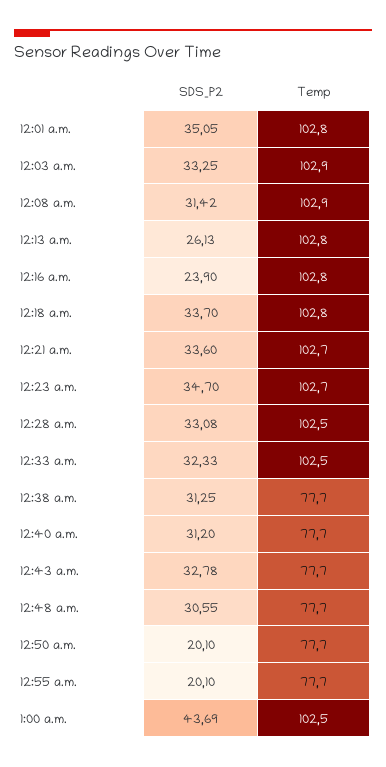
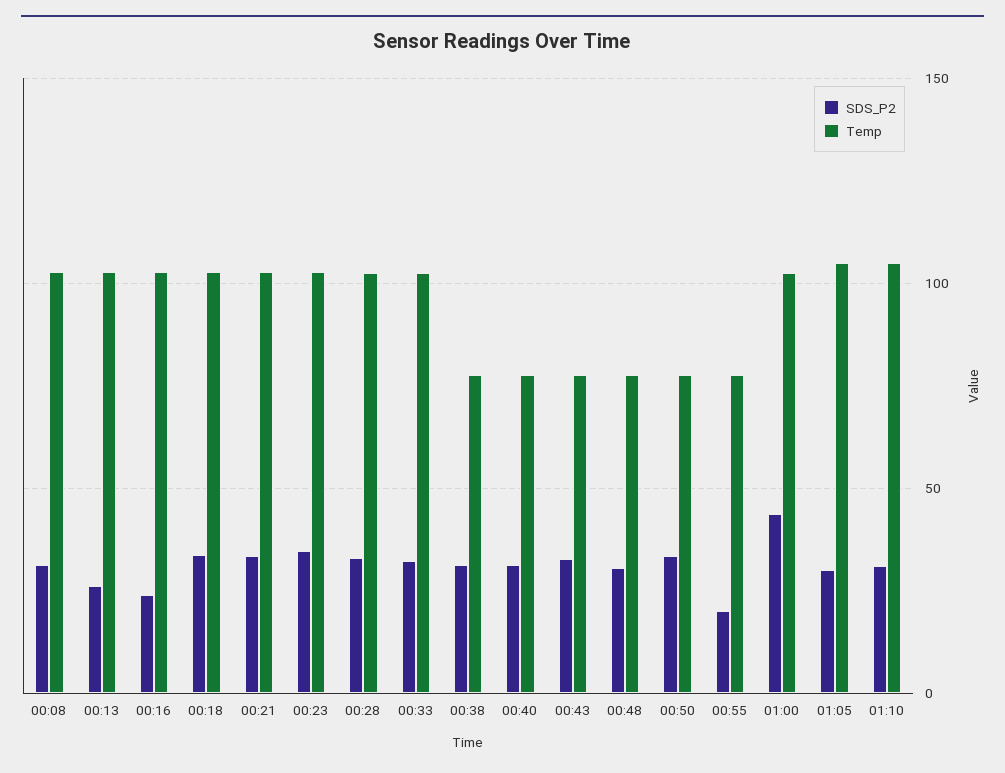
SDS_P2, 12:01 a.m.: 35.05 -> none
Temp, 12:01 a.m.: 102.8 -> none
SDS_P2, 12:03 a.m.: 33.25 -> none
Temp, 12:03 a.m.: 102.9 -> none
SDS_P2, 12:50 a.m.: 20.1 -> 35
SDS_P2, 01:05: none -> 30
Temp, 01:05: none -> 105
SDS_P2, 01:10: none -> 30
Temp, 01:10: none -> 105

